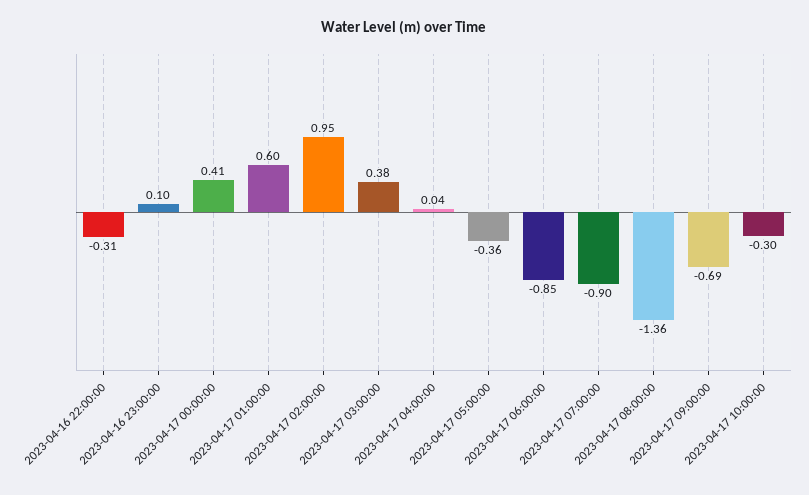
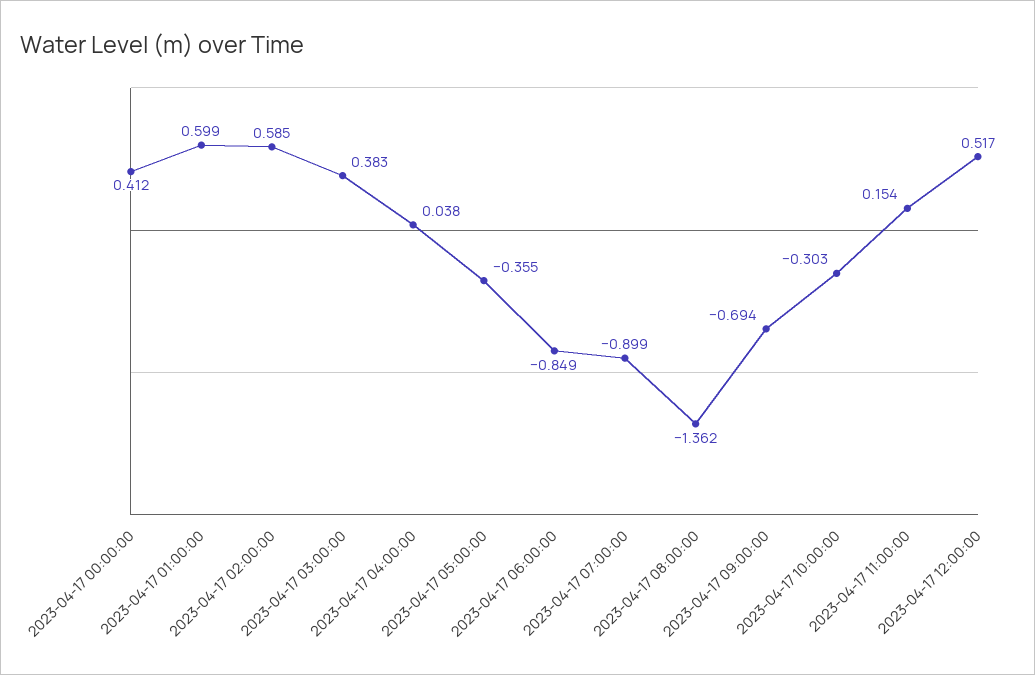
2023-04-16 22:00:00: -0.31 -> none
2023-04-16 23:00:00: 0.1 -> none
2023-04-17 02:00:00: 0.95 -> 0.585
2023-04-17 11:00:00: none -> 0.154
2023-04-17 12:00:00: none -> 0.517

